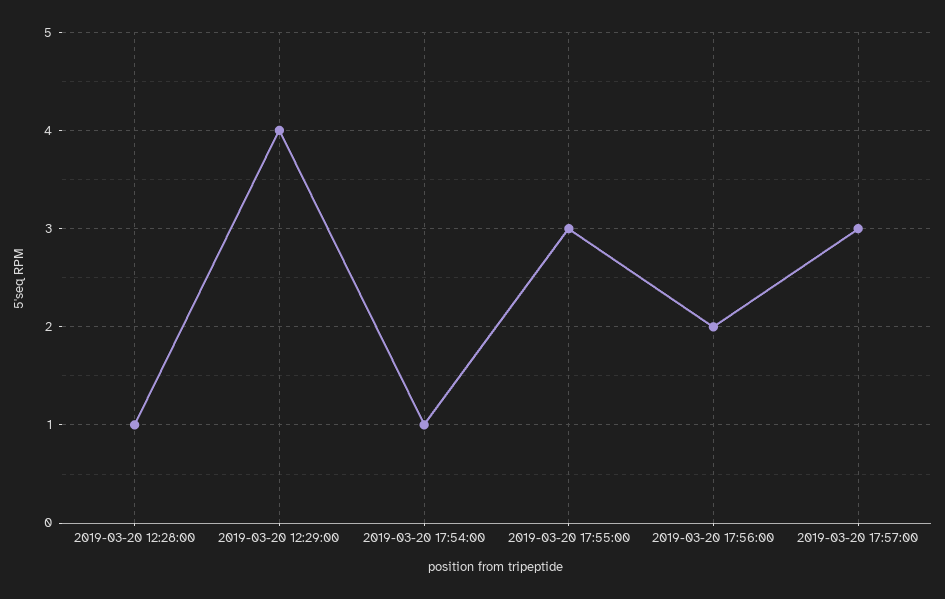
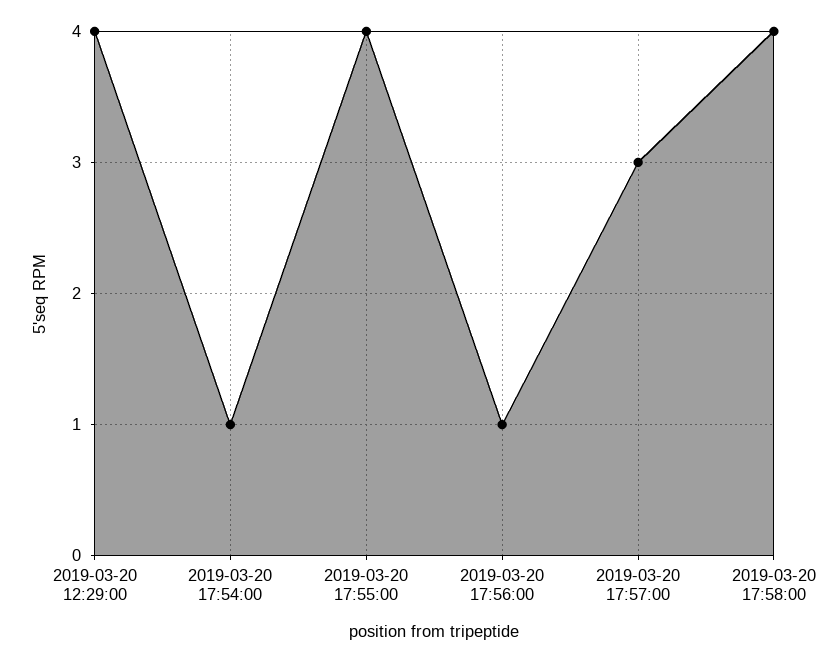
2019-03-20 12:28:00: 1 -> none
2019-03-20 17:55:00: 3 -> 4
2019-03-20 17:56:00: 2 -> 1
2019-03-20 17:58:00: none -> 4

